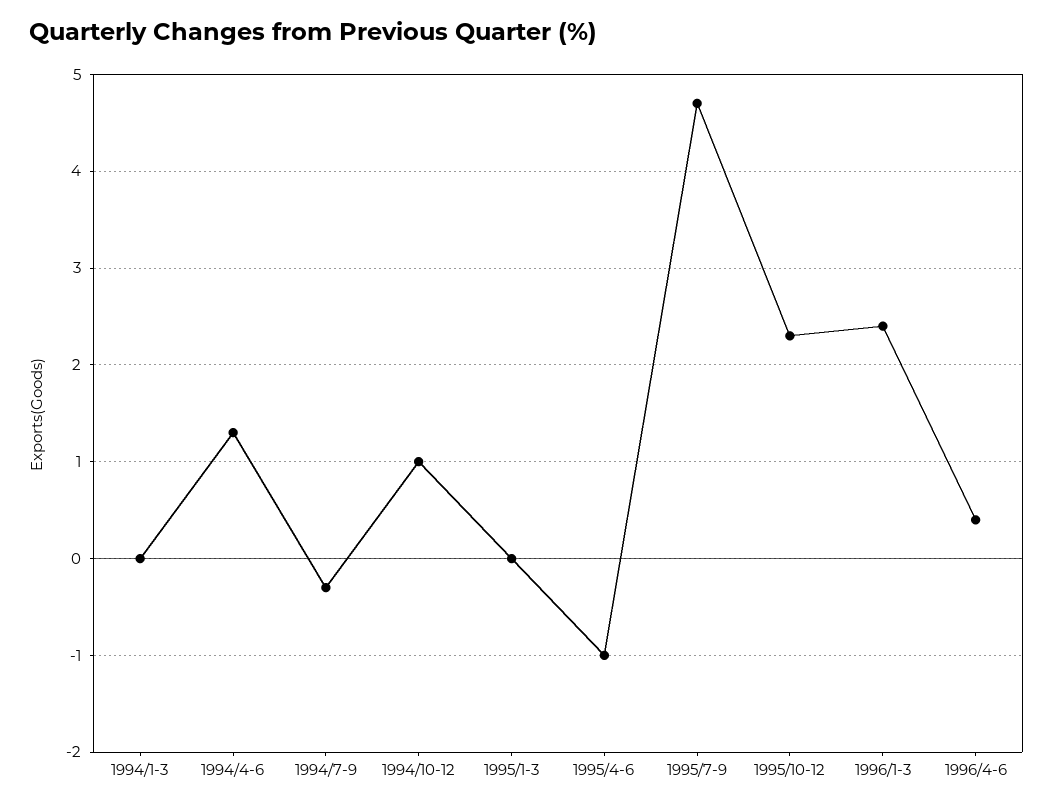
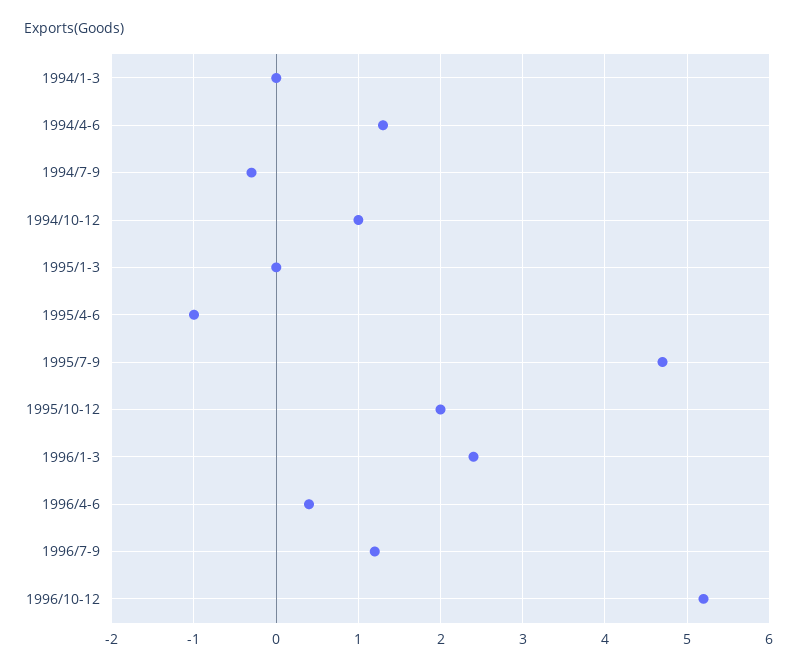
1995/10-12: 2.3 -> 2
1996/7-9: none -> 1.2
1996/10-12: none -> 5.2

